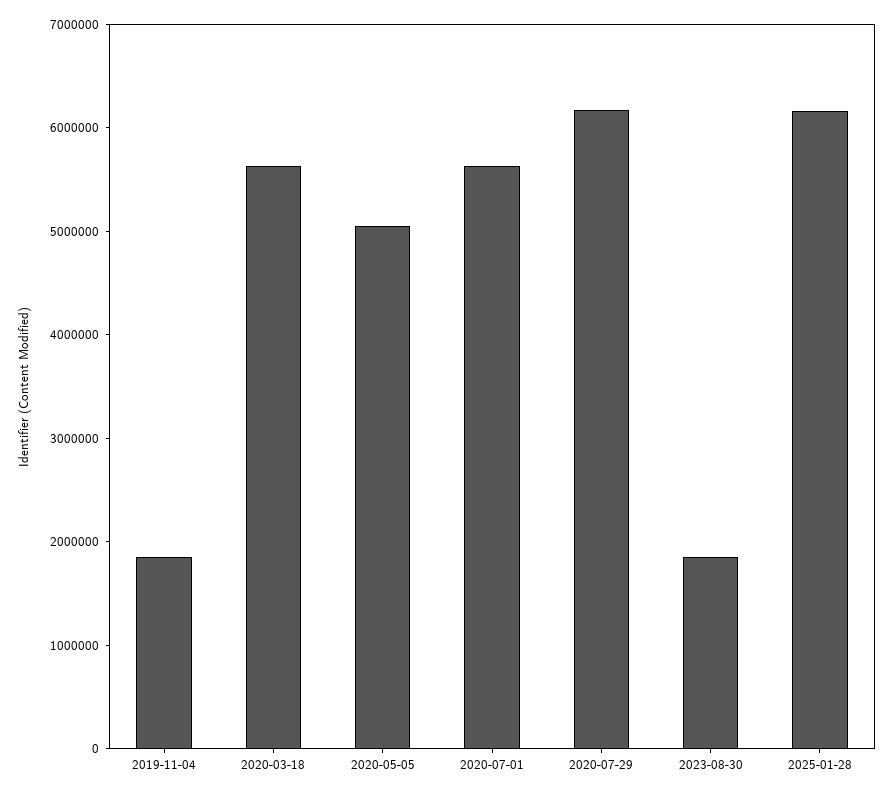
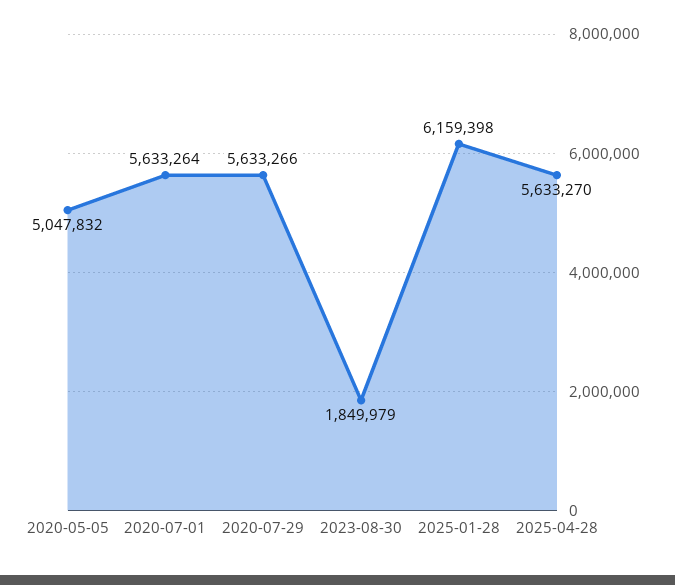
2019-11-04: 1800000 -> none
2020-03-18: 5600000 -> none
2020-07-29: 6200000 -> 5633266
2025-04-28: none -> 5633270

